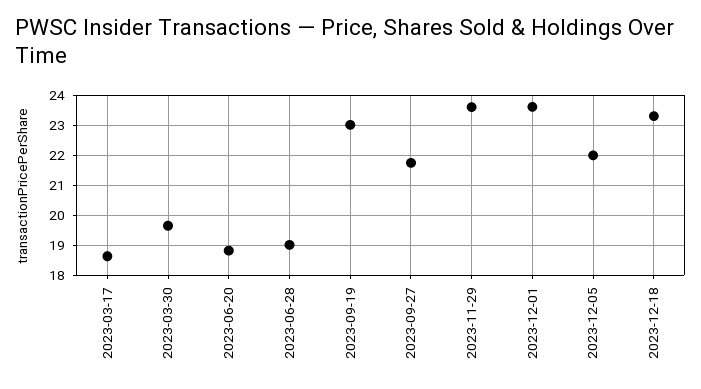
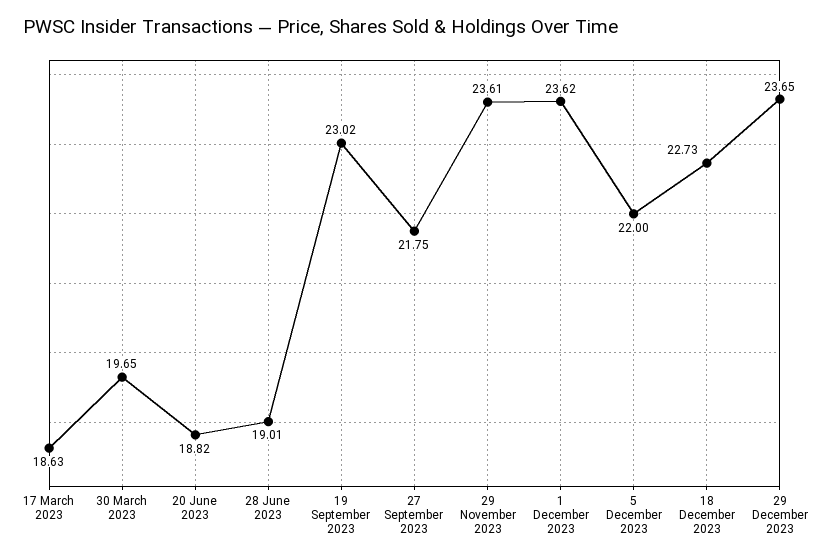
2023-12-18: 23.25 -> 22.73
29 December 2023: none -> 23.65

